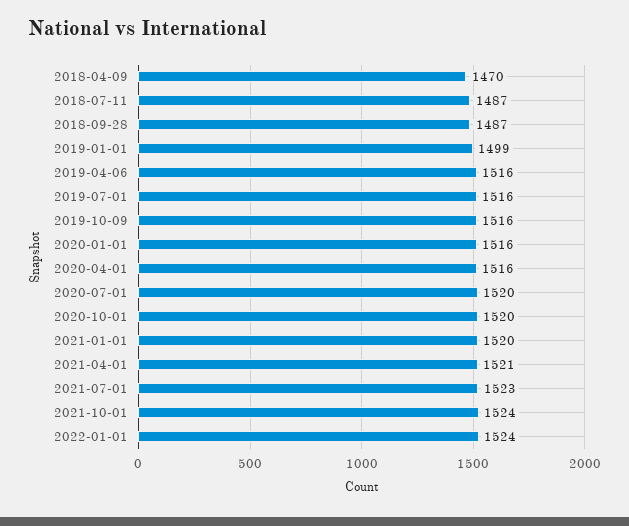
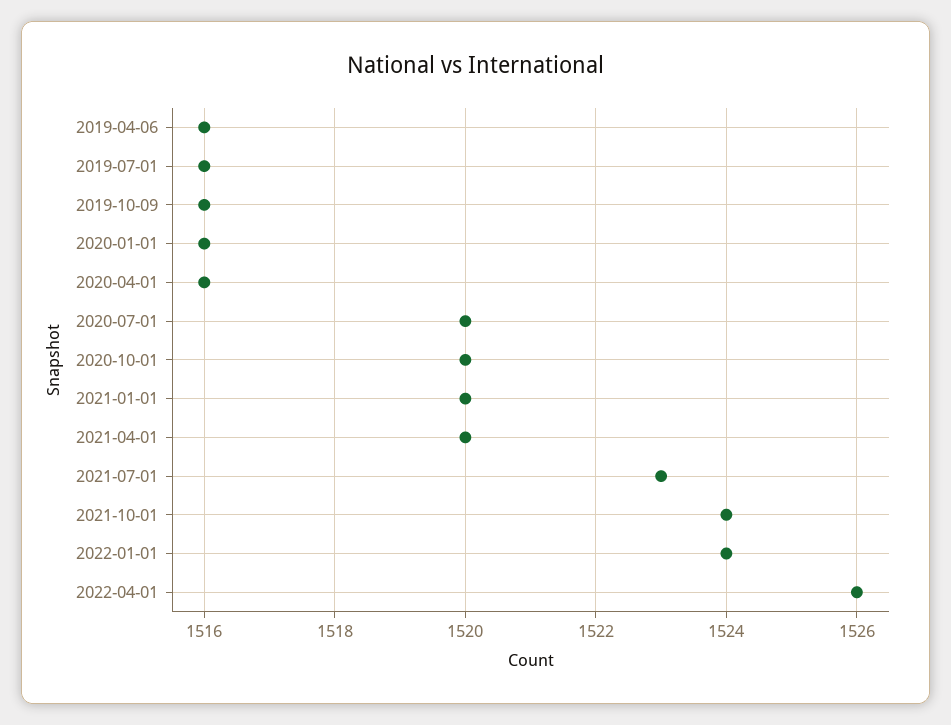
2018-04-09: 1470 -> none
2018-07-11: 1487 -> none
2018-09-28: 1487 -> none
2019-01-01: 1499 -> none
2021-04-01: 1521 -> 1520
2022-04-01: none -> 1526

